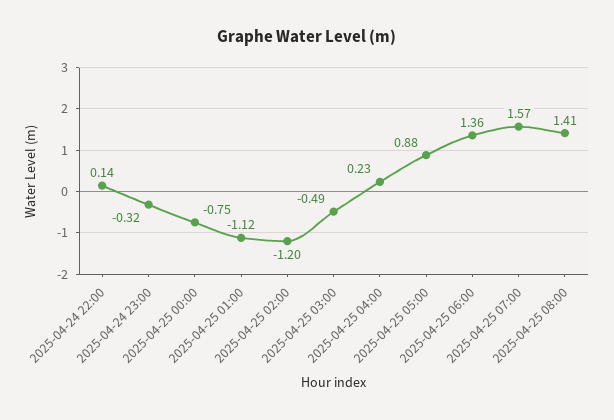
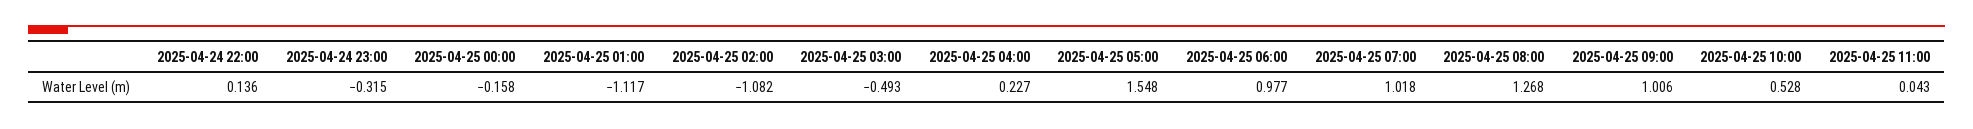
2025-04-25 00:00: -0.75 -> -0.158
2025-04-25 02:00: -1.2 -> -1.082
2025-04-25 05:00: 0.88 -> 1.548
2025-04-25 06:00: 1.36 -> 0.977
2025-04-25 07:00: 1.57 -> 1.018
2025-04-25 08:00: 1.41 -> 1.268
2025-04-25 09:00: none -> 1.006
2025-04-25 10:00: none -> 0.528
2025-04-25 11:00: none -> 0.043

